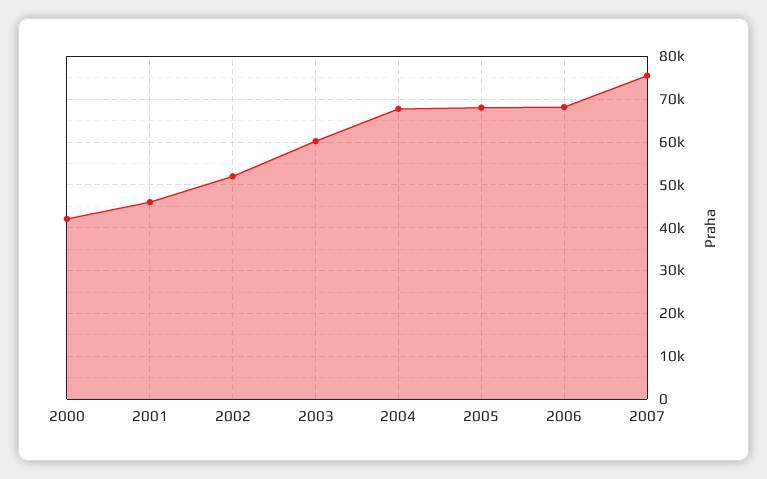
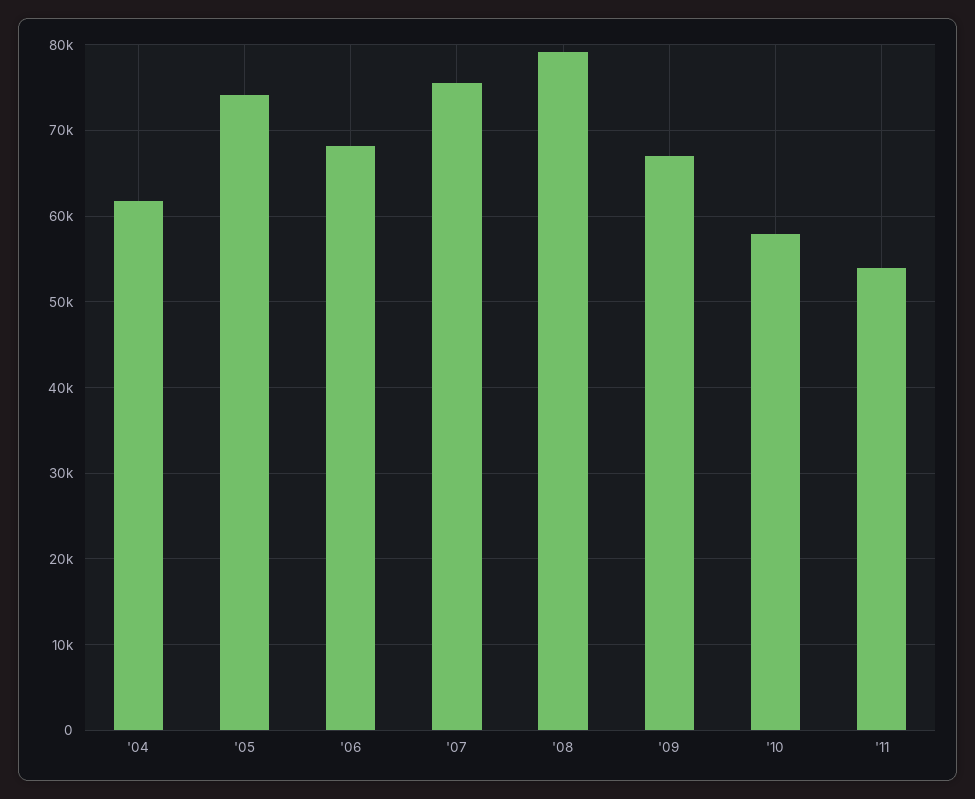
2000: 42000 -> none
2001: 46000 -> none
2002: 52000 -> none
2003: 60000 -> none
2004: 68000 -> 62000
2005: 68000 -> 74000
'08: none -> 79000
'09: none -> 67000
'10: none -> 58000
'11: none -> 54000

